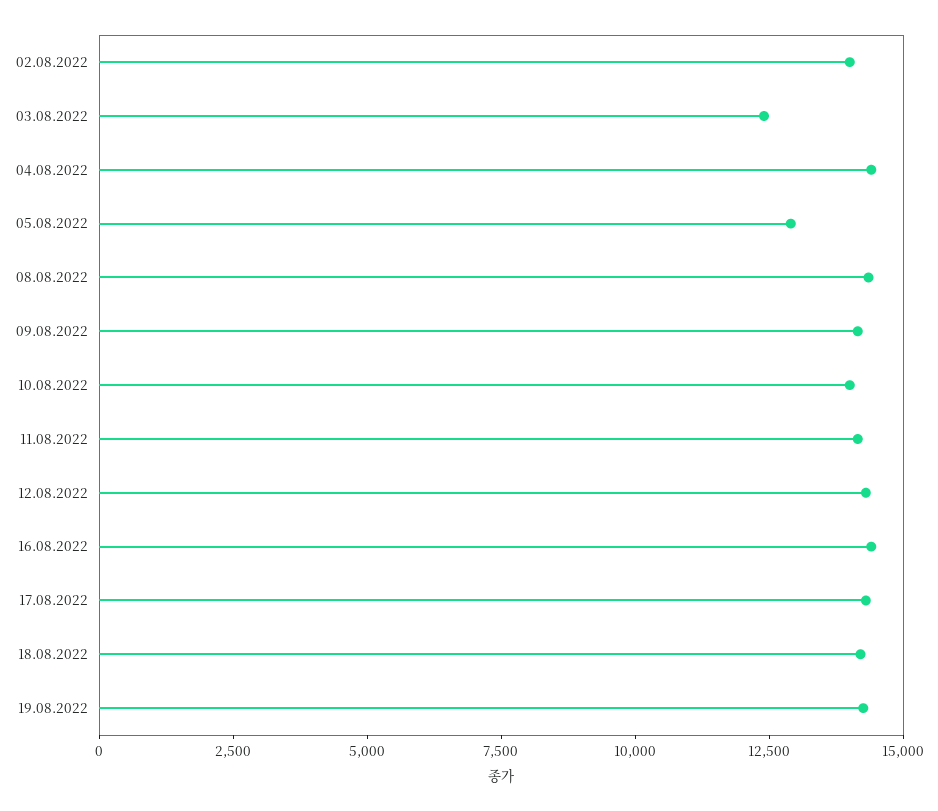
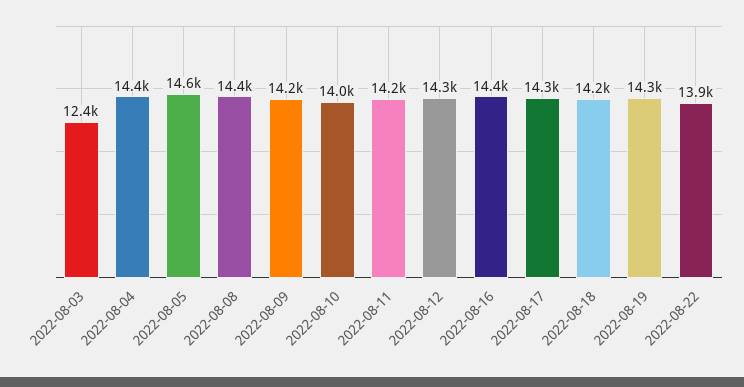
02.08.2022: 14000 -> none
05.08.2022: 13000 -> 14600
2022-08-22: none -> 13900

